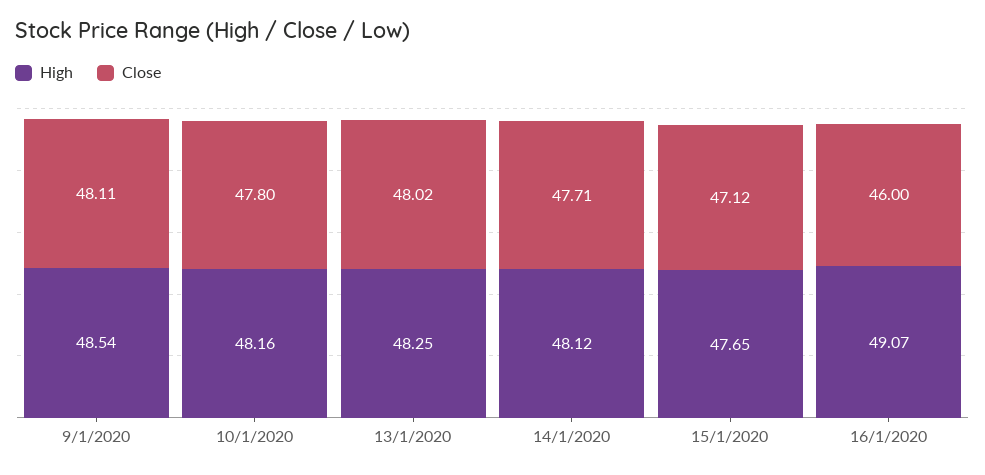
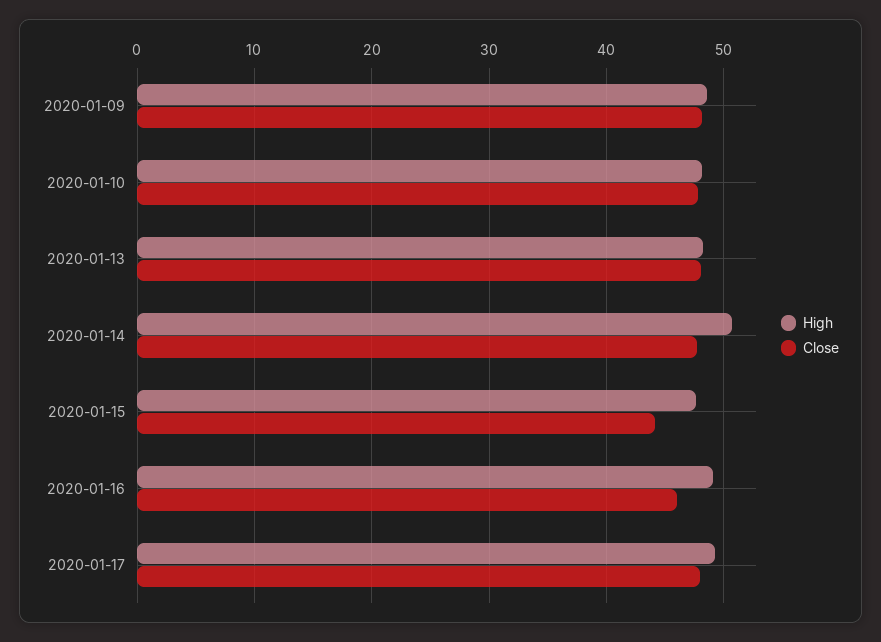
High, 14/1/2020: 48.12 -> 51
Close, 15/1/2020: 47.12 -> 44
High, 2020-01-17: none -> 49
Close, 2020-01-17: none -> 48

